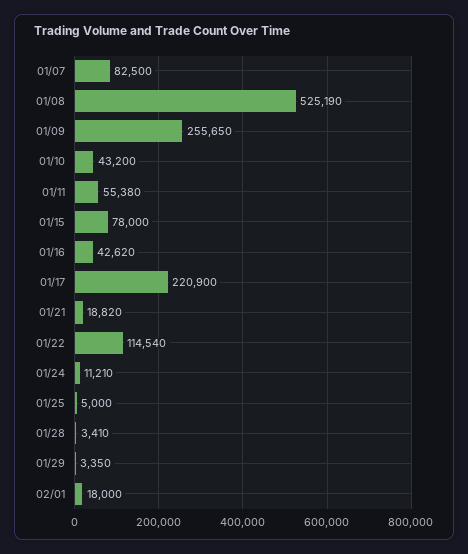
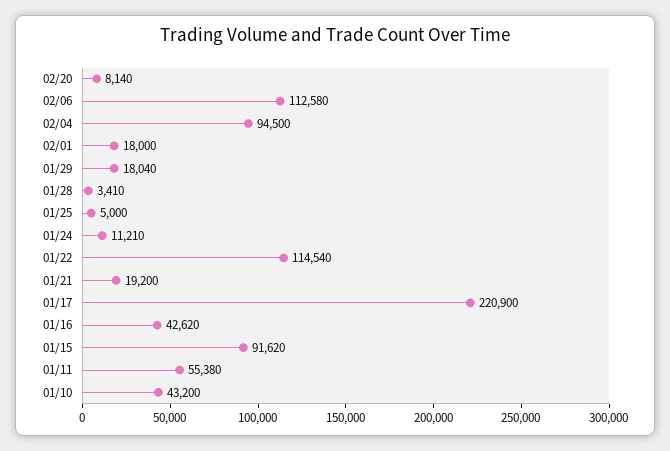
01/07: 82500 -> none
01/08: 525190 -> none
01/09: 255650 -> none
01/15: 78000 -> 91620
01/21: 18820 -> 19200
01/29: 3350 -> 18040
02/20: none -> 8140
02/06: none -> 112580
02/04: none -> 94500

